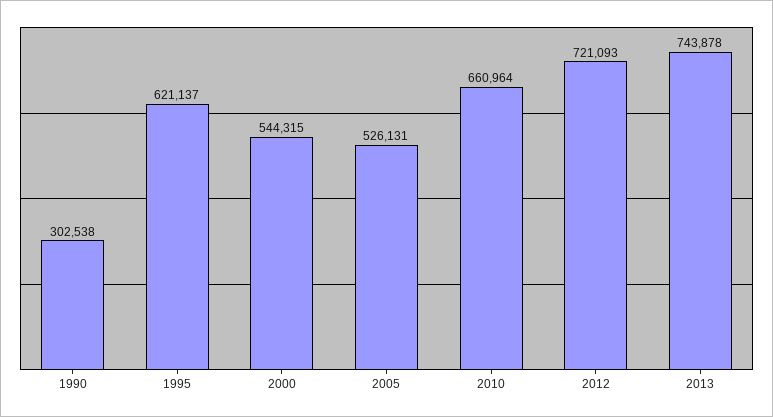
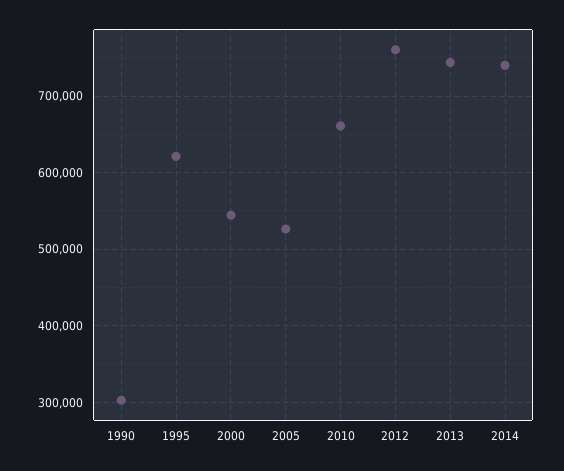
2012: 721093 -> 760000
2014: none -> 740000

